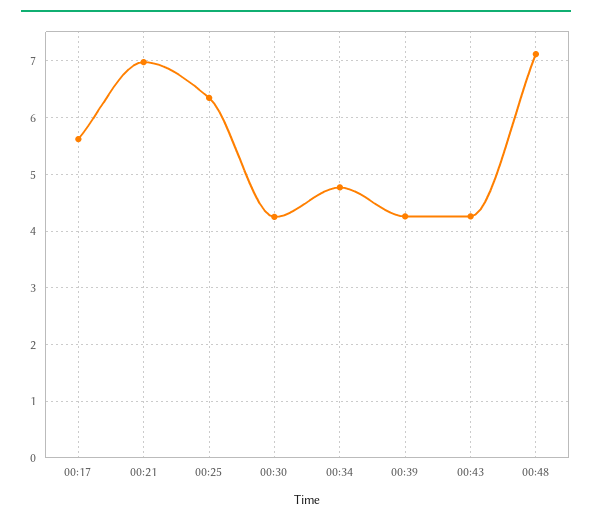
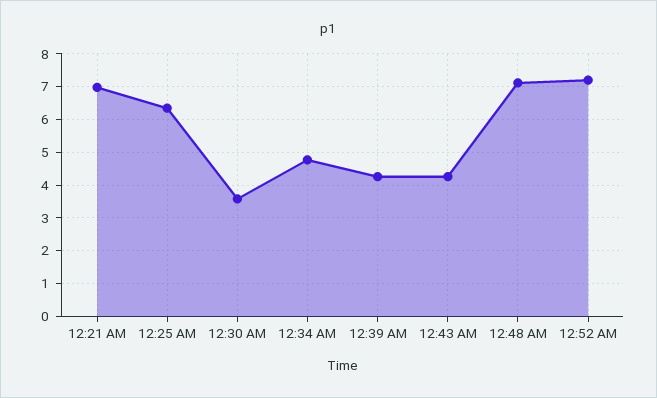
00:17: 5.6 -> none
00:30: 4.2 -> 3.6
12:52 AM: none -> 7.2

